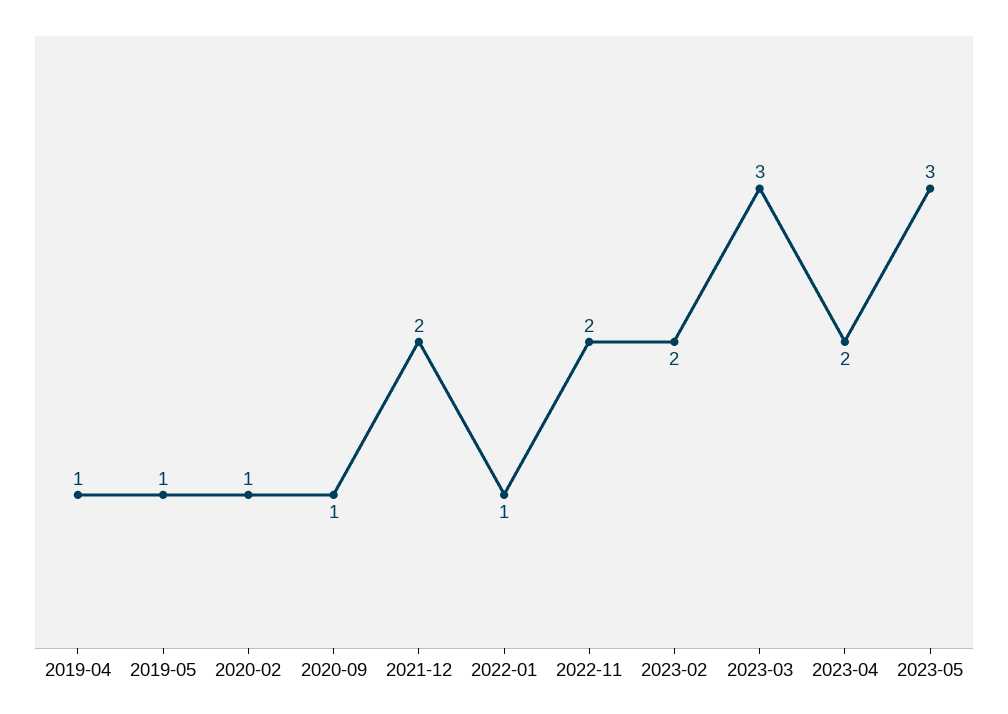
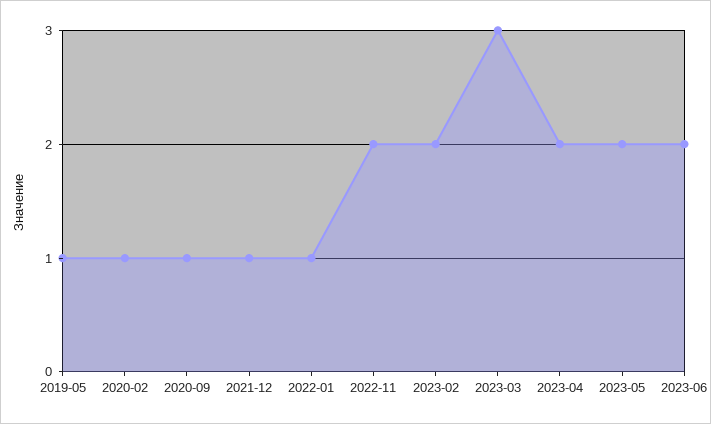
2019-04: 1 -> none
2021-12: 2 -> 1
2023-05: 3 -> 2
2023-06: none -> 2

